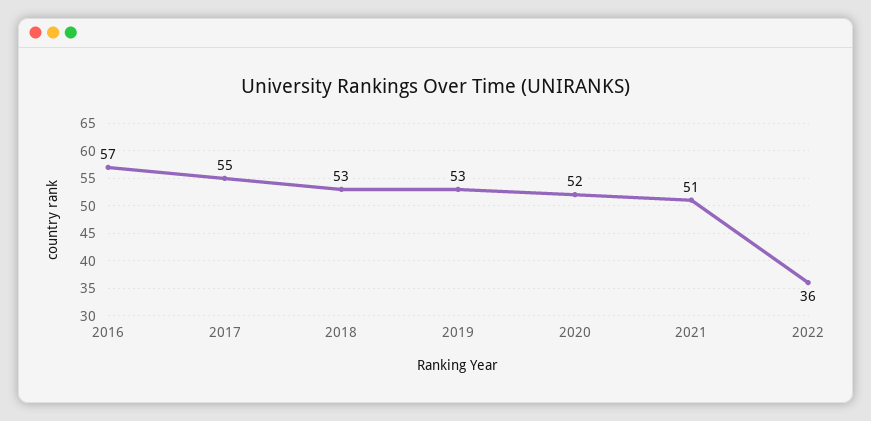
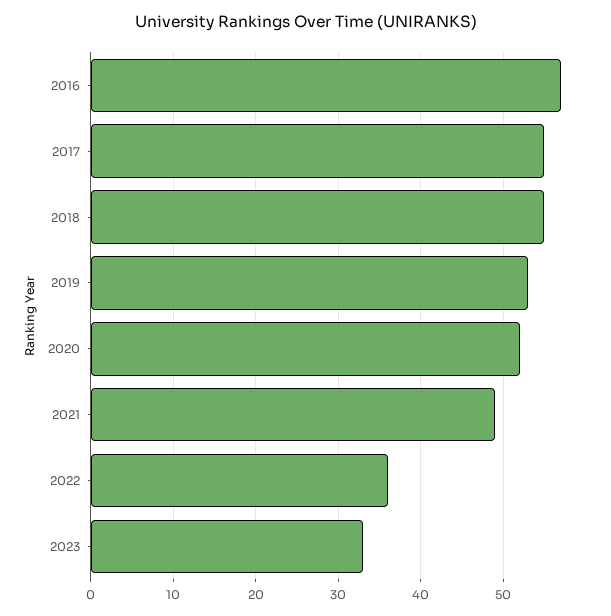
2018: 53 -> 55
2021: 51 -> 49
2023: none -> 33

